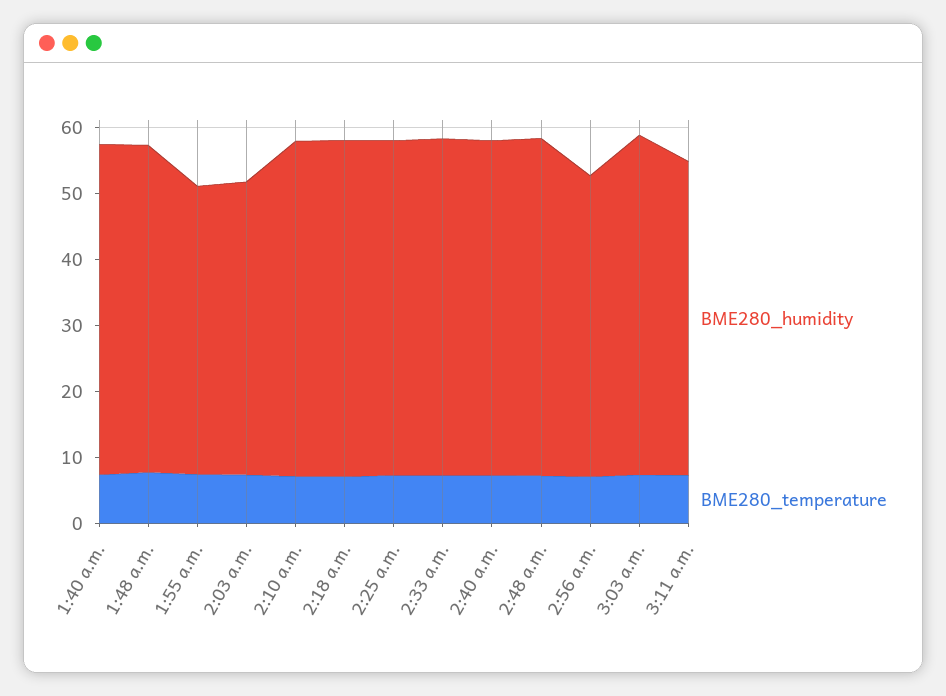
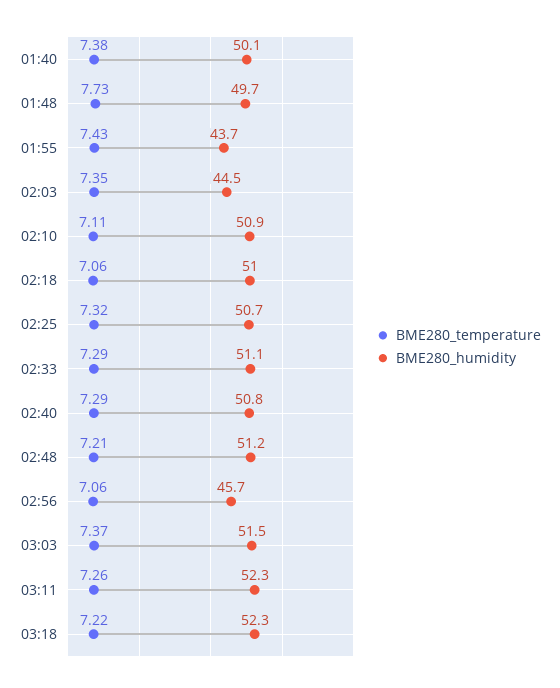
BME280_humidity, 3:11 a.m.: 48 -> 52.3
BME280_temperature, 03:18: none -> 7.22
BME280_humidity, 03:18: none -> 52.3

